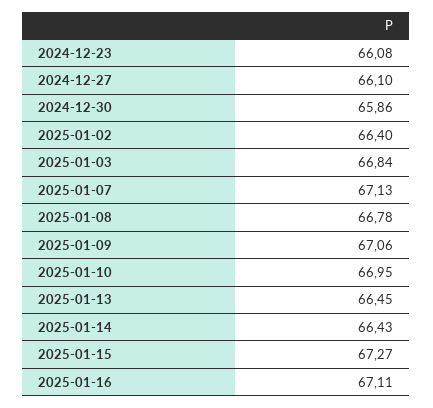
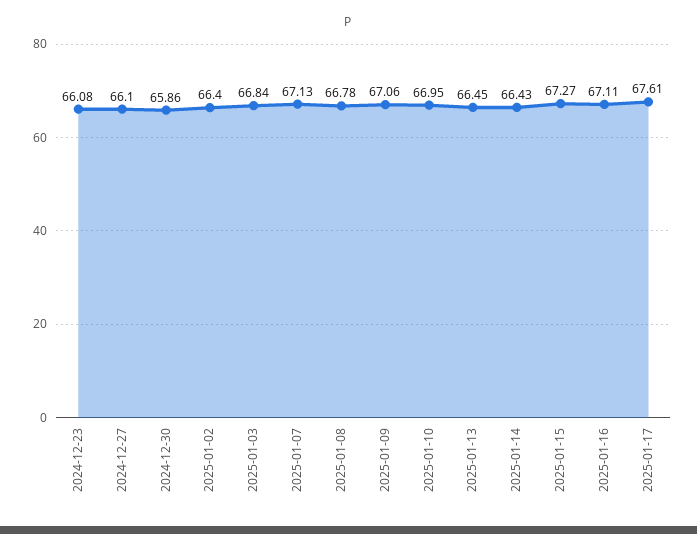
2025-01-17: none -> 67.61

